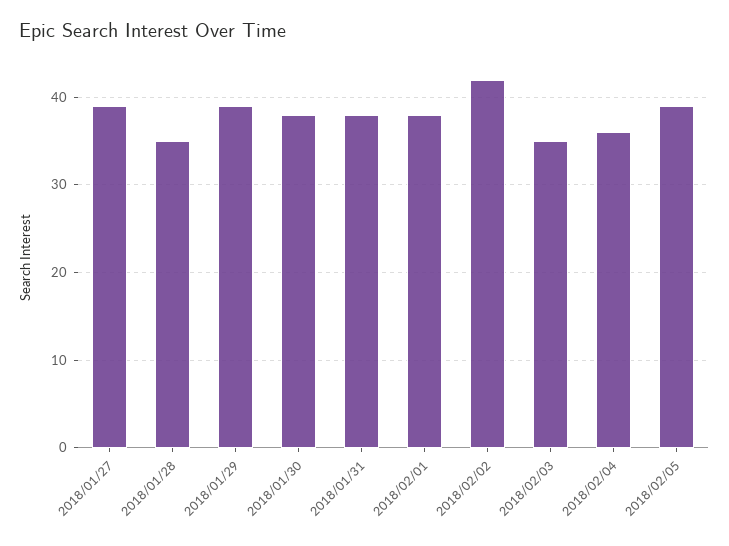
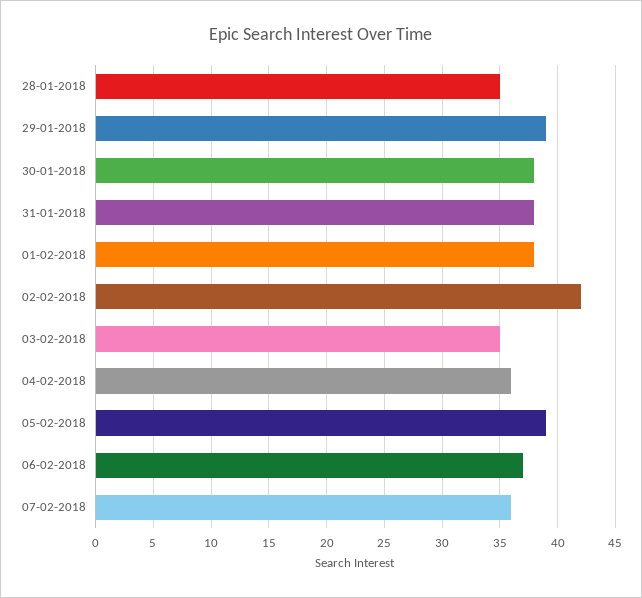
2018/01/27: 39 -> none
06-02-2018: none -> 37
07-02-2018: none -> 36

